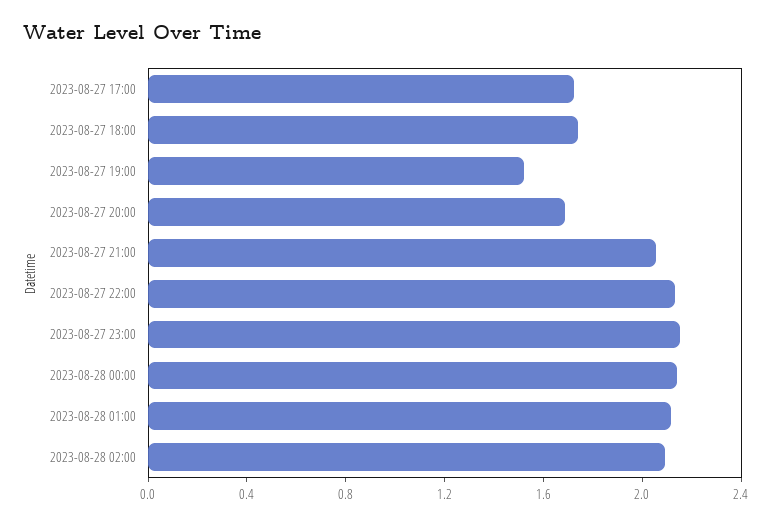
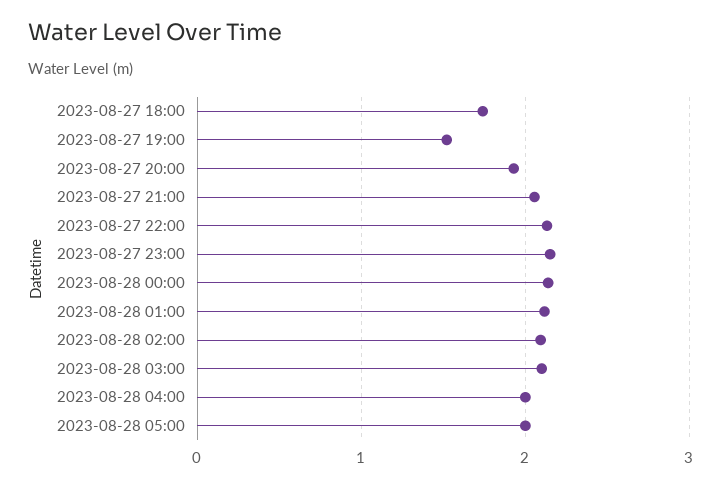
2023-08-27 17:00: 1.7 -> none
2023-08-27 20:00: 1.7 -> 1.9
2023-08-28 03:00: none -> 2.1
2023-08-28 04:00: none -> 2
2023-08-28 05:00: none -> 2

